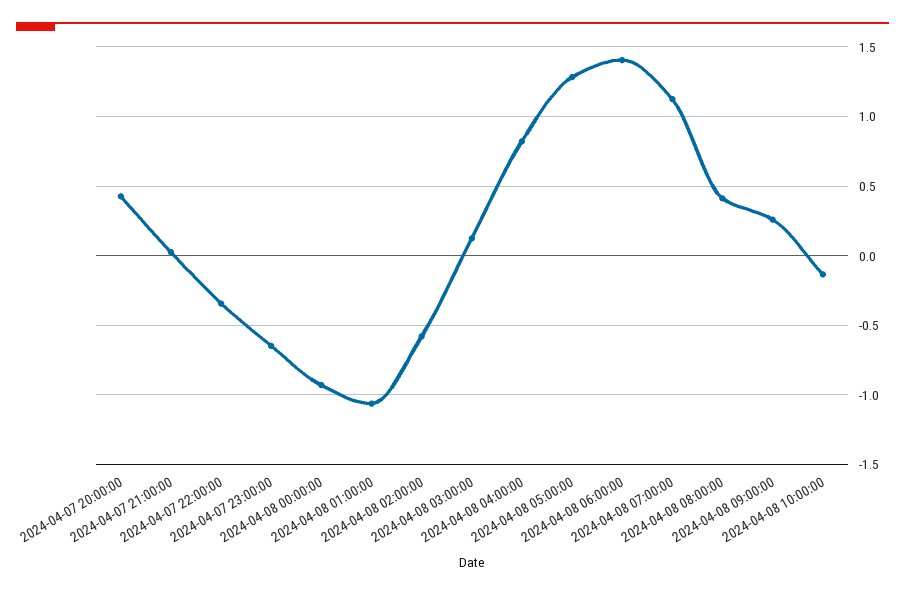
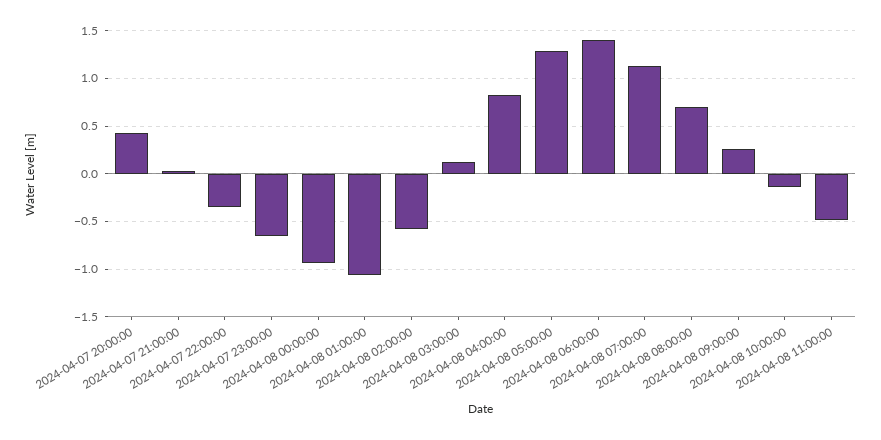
2024-04-08 08:00:00: 0.4 -> 0.7
2024-04-08 11:00:00: none -> -0.5

